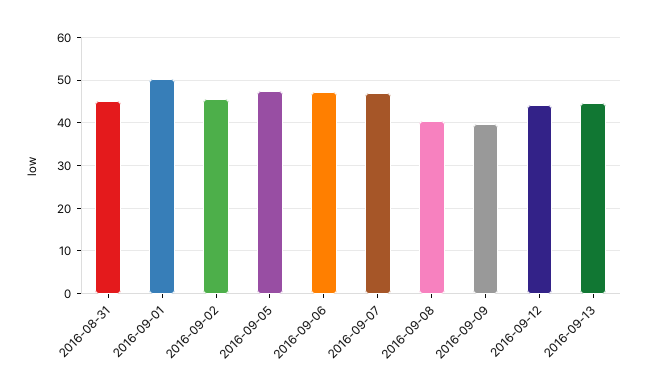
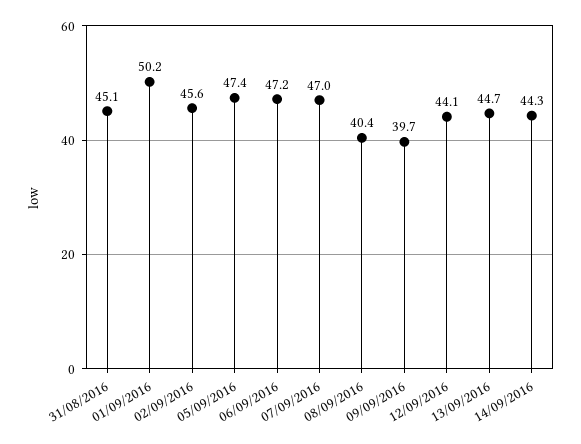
14/09/2016: none -> 44.3

